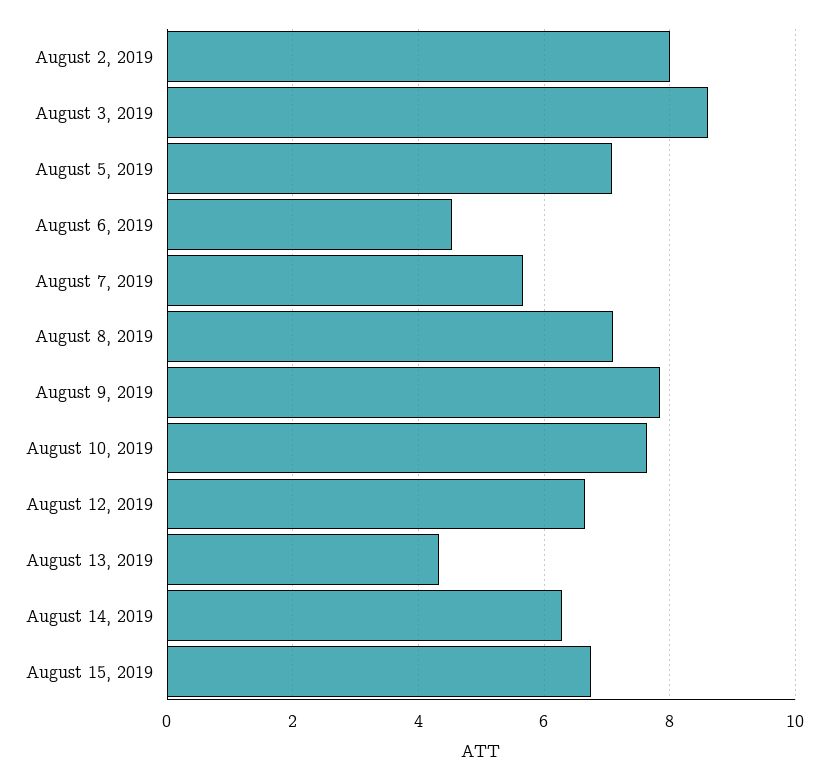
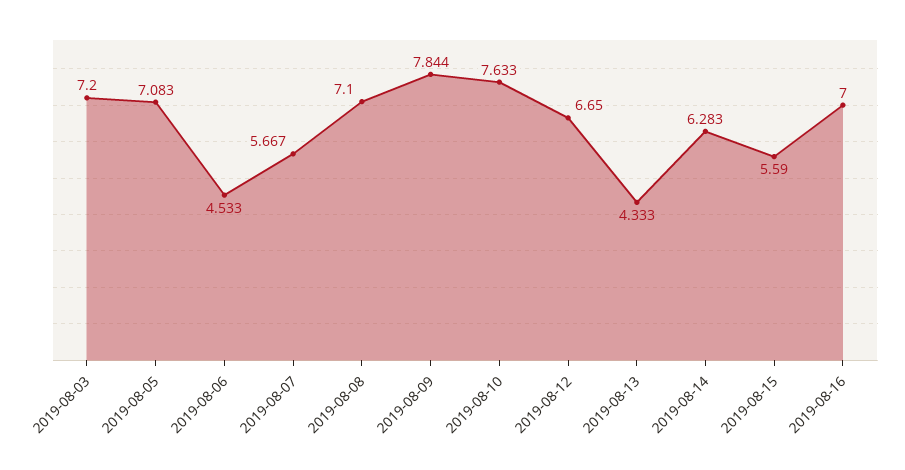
August 2, 2019: 8 -> none
August 3, 2019: 8.6 -> 7.2
August 15, 2019: 6.8 -> 5.59
2019-08-16: none -> 7

